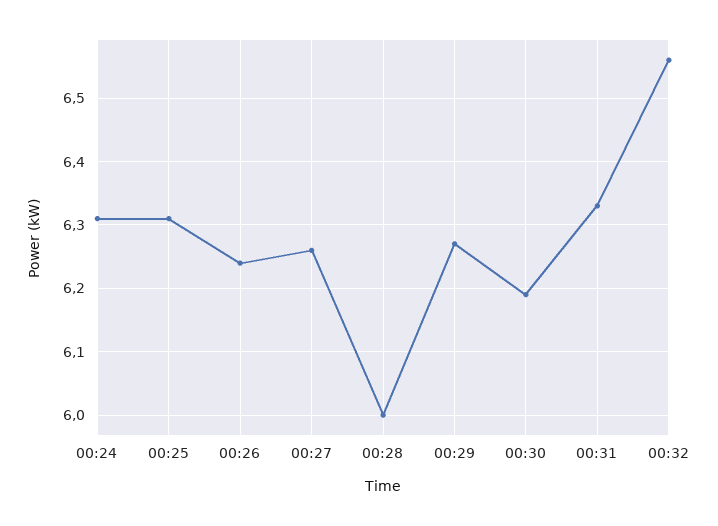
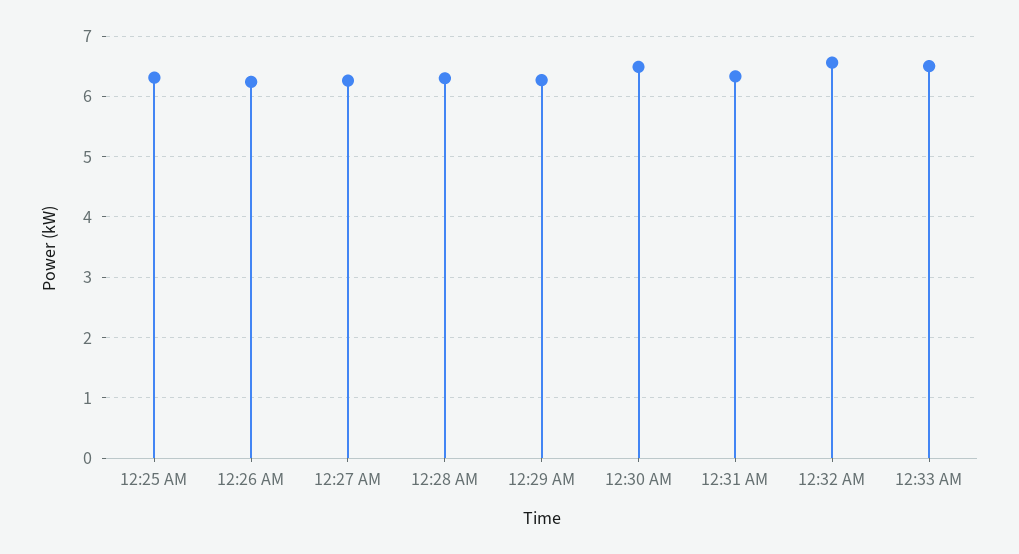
00:24: 6.31 -> none
00:28: 6 -> 6.3
00:30: 6.19 -> 6.5
12:33 AM: none -> 6.5

